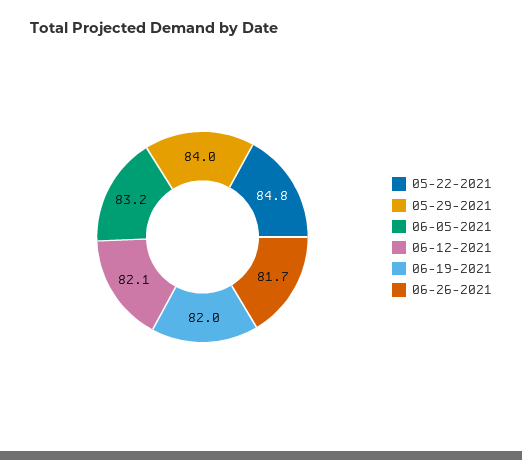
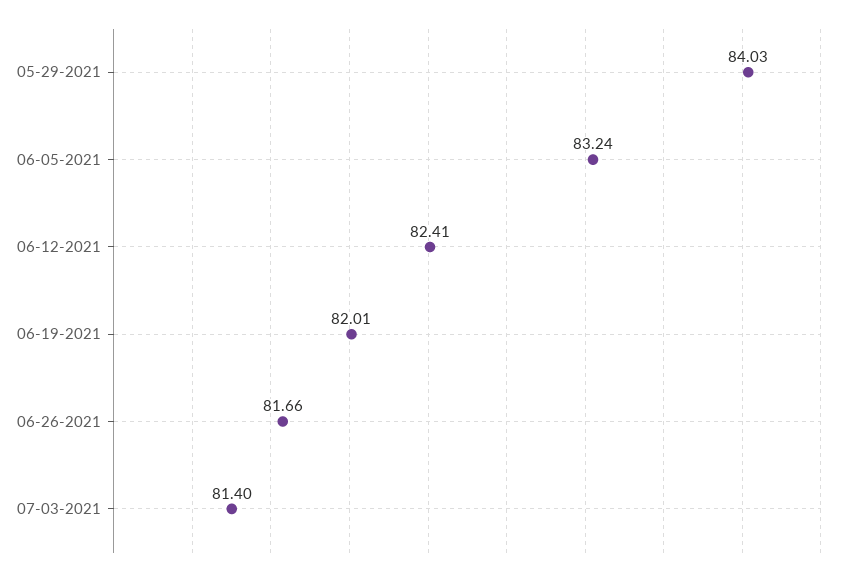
05-22-2021: 84.8 -> none
06-12-2021: 82.1 -> 82.41
07-03-2021: none -> 81.4

